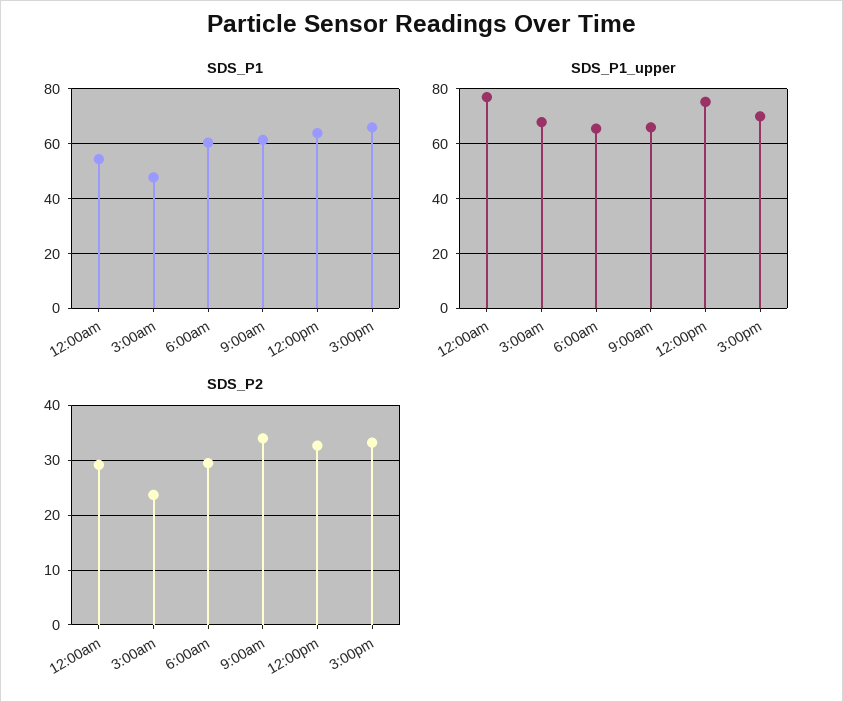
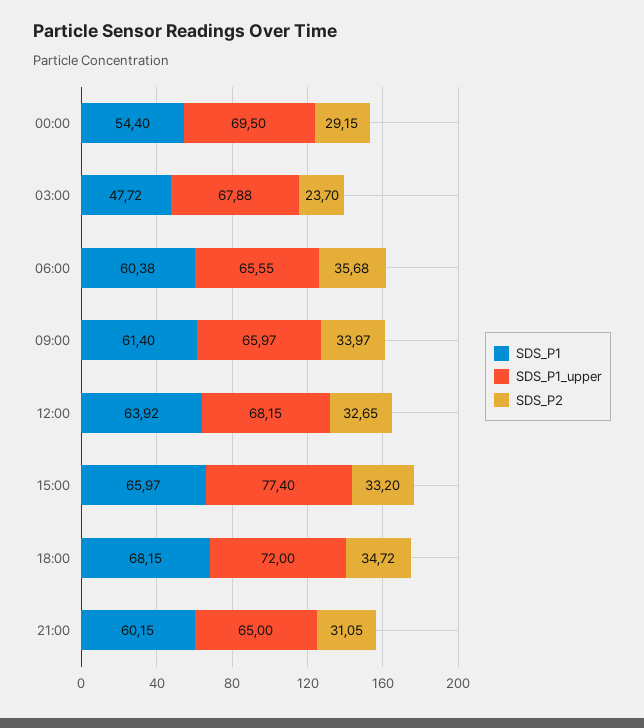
SDS_P1_upper, 12:00am: 77.5 -> 69.5
SDS_P1_upper, 12:00pm: 75 -> 68.15
SDS_P1_upper, 3:00pm: 70 -> 77.4
SDS_P2, 6:00am: 30 -> 35.68
SDS_P1, 18:00: none -> 68.15
SDS_P1_upper, 18:00: none -> 72
SDS_P2, 18:00: none -> 34.72
SDS_P1, 21:00: none -> 60.15
SDS_P1_upper, 21:00: none -> 65
SDS_P2, 21:00: none -> 31.05

